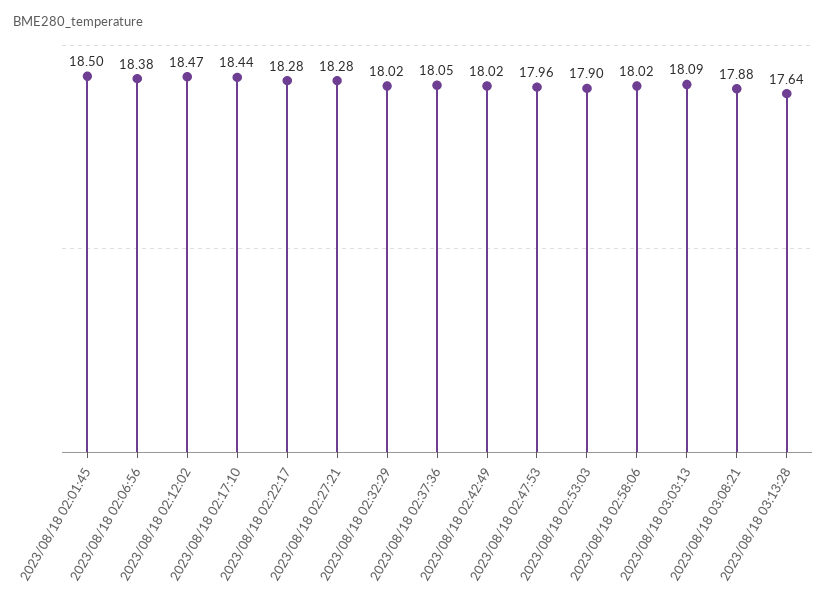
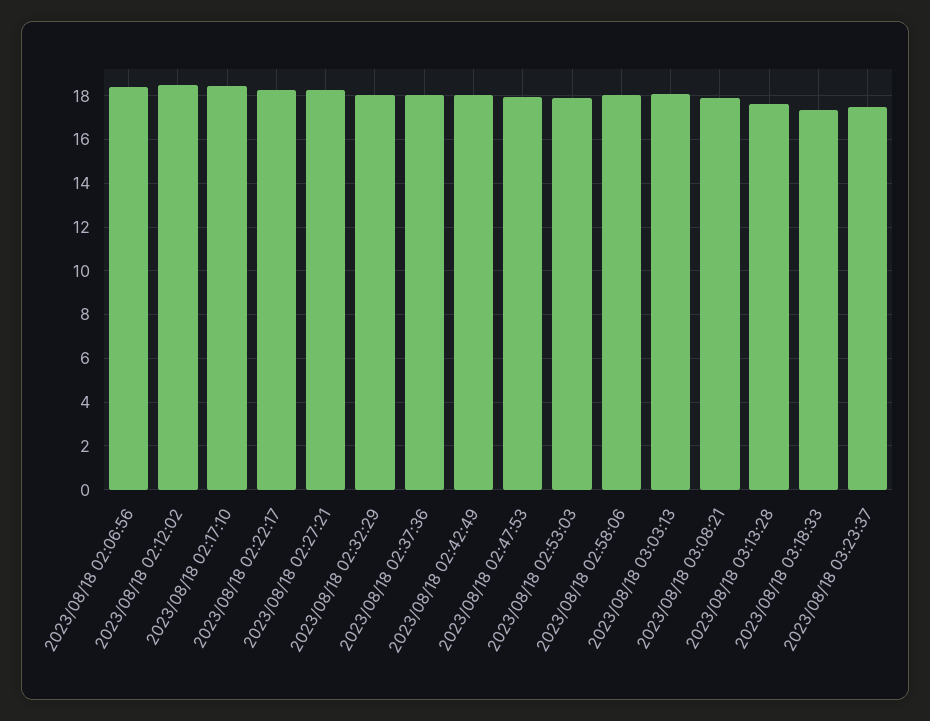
2023/08/18 02:01:45: 18.5 -> none
2023/08/18 03:18:33: none -> 17.5
2023/08/18 03:23:37: none -> 17.5

